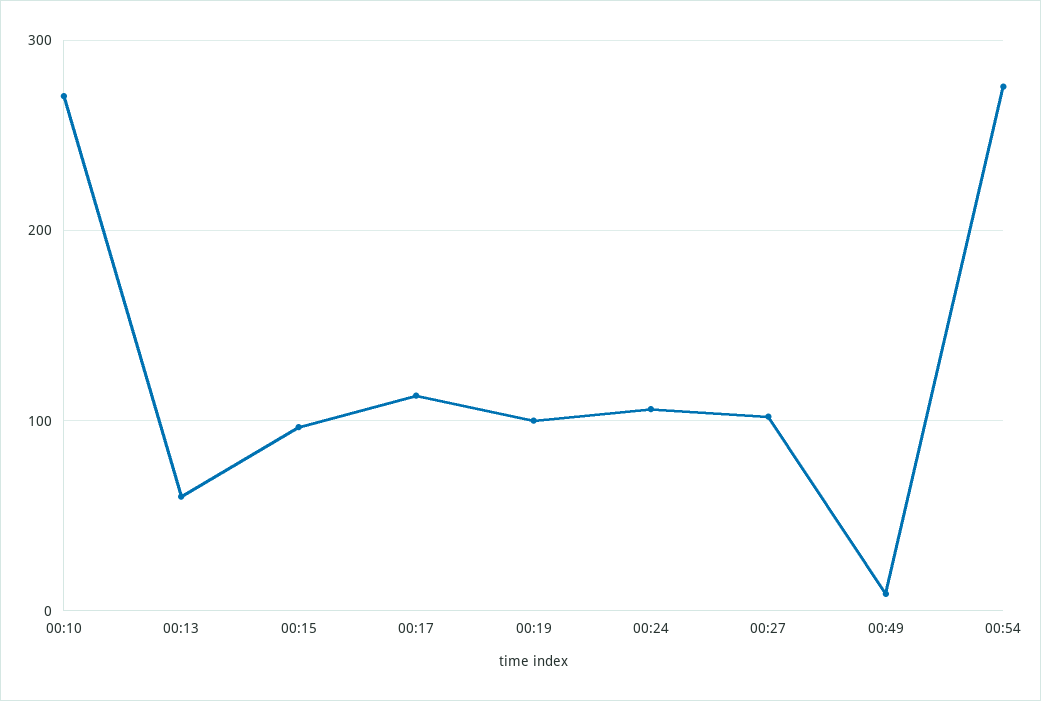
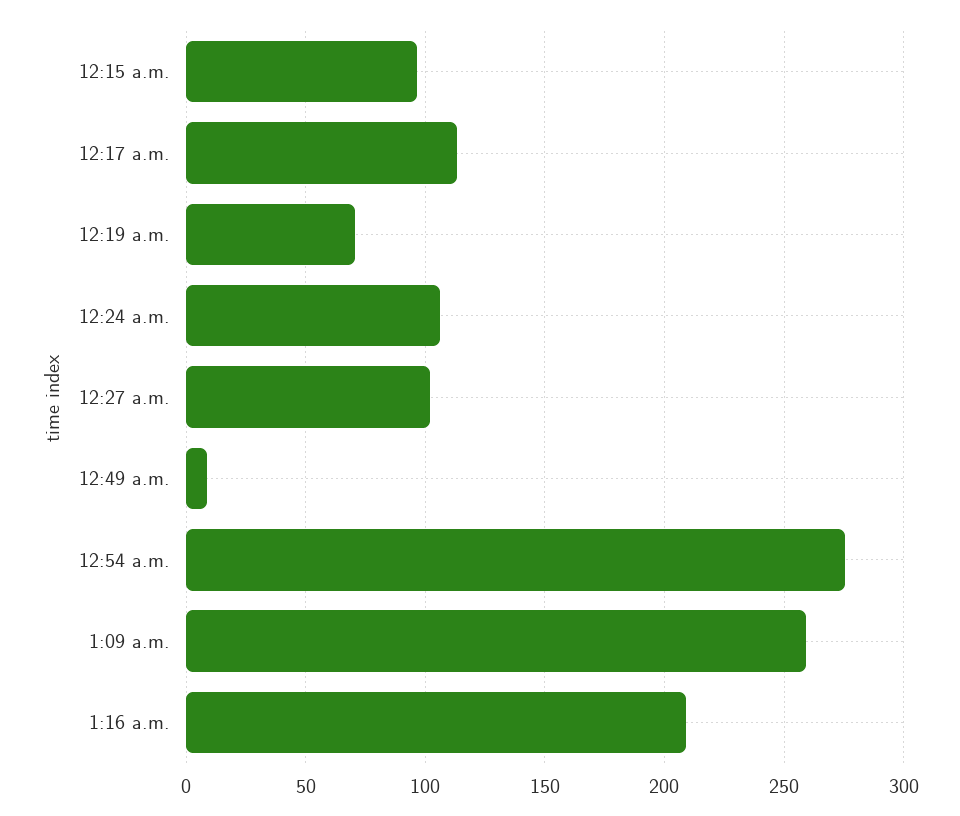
00:10: 270 -> none
00:13: 60 -> none
00:19: 100 -> 70
1:09 a.m.: none -> 260
1:16 a.m.: none -> 210

